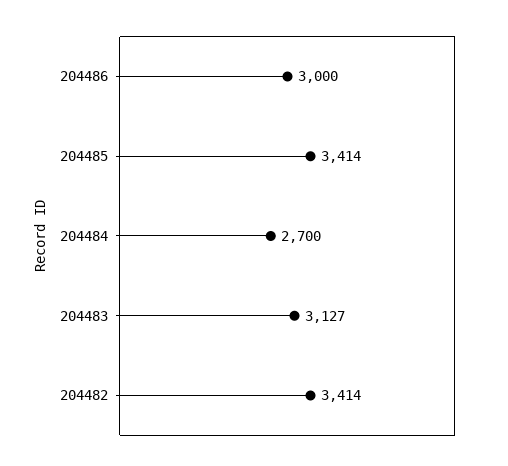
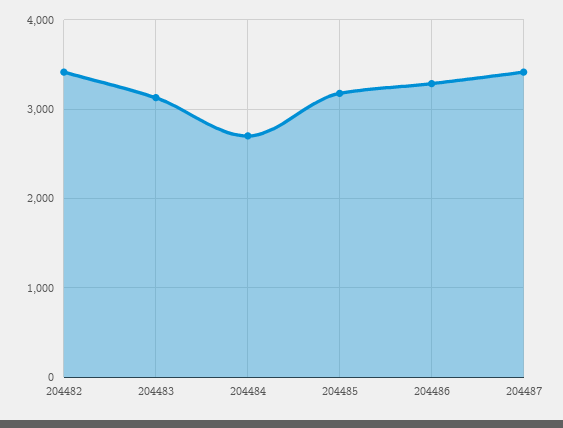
204486: 3000 -> 3300
204485: 3414 -> 3200
204487: none -> 3400

